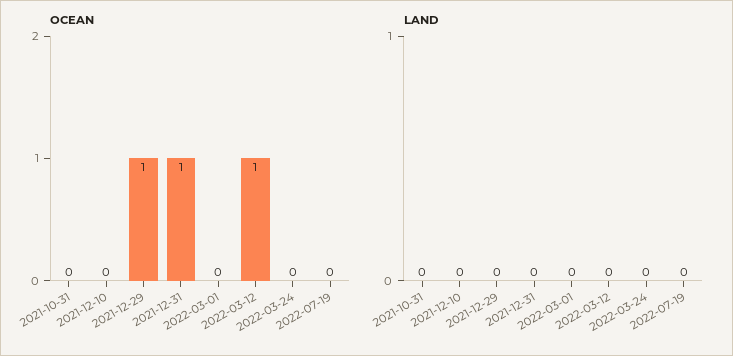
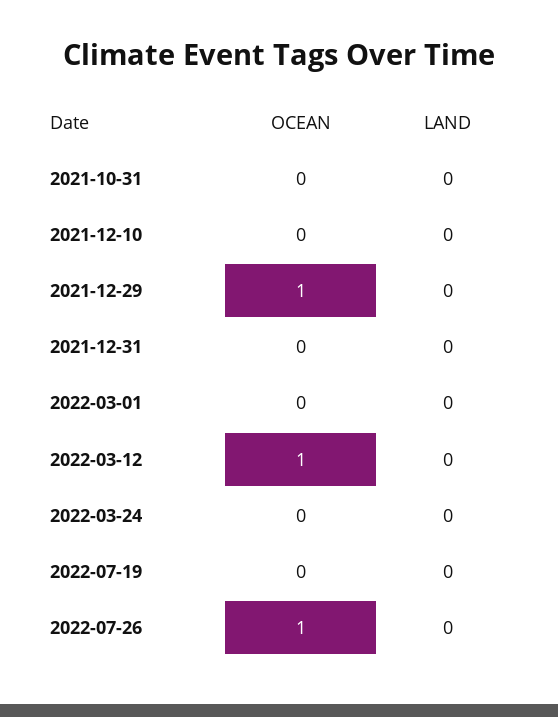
OCEAN, 2021-12-31: 1 -> 0
OCEAN, 2022-07-26: none -> 1
LAND, 2022-07-26: none -> 0

